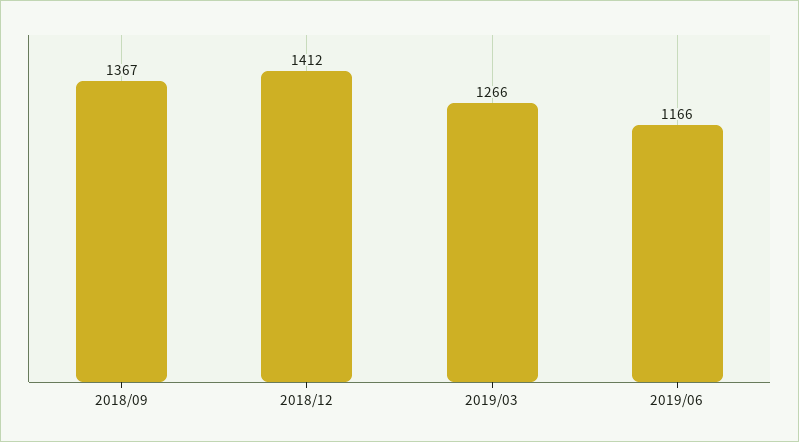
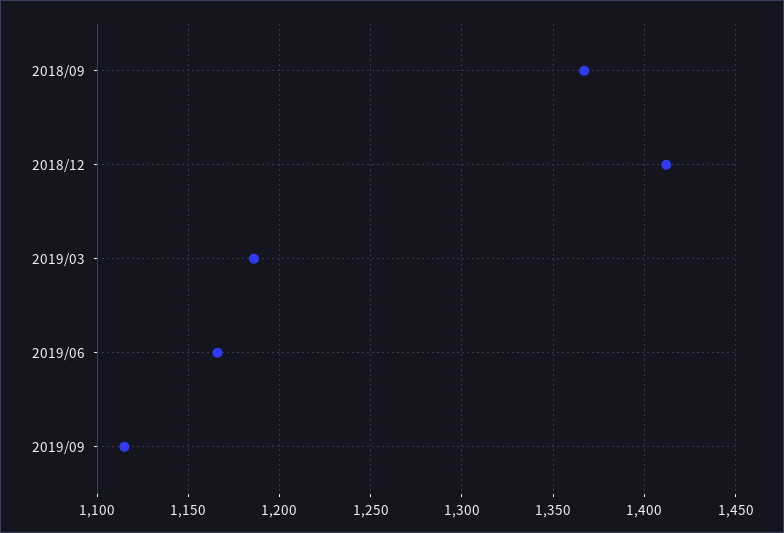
2019/03: 1266 -> 1185
2019/09: none -> 1115

